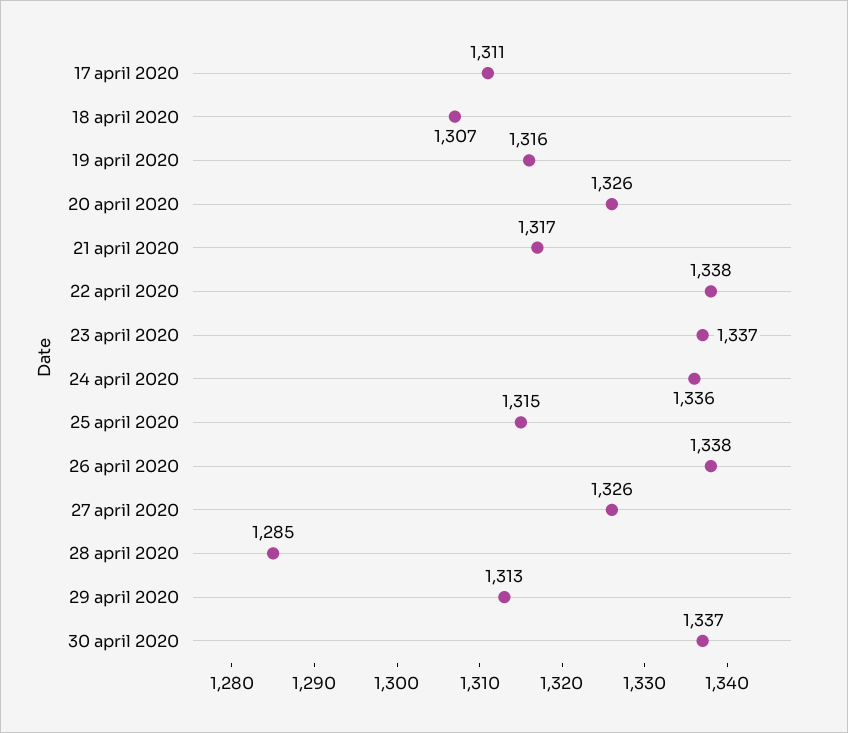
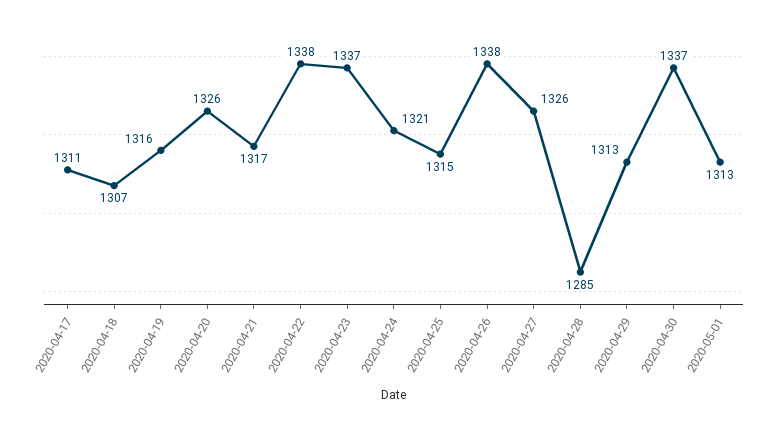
24 april 2020: 1336 -> 1321
2020-05-01: none -> 1313

